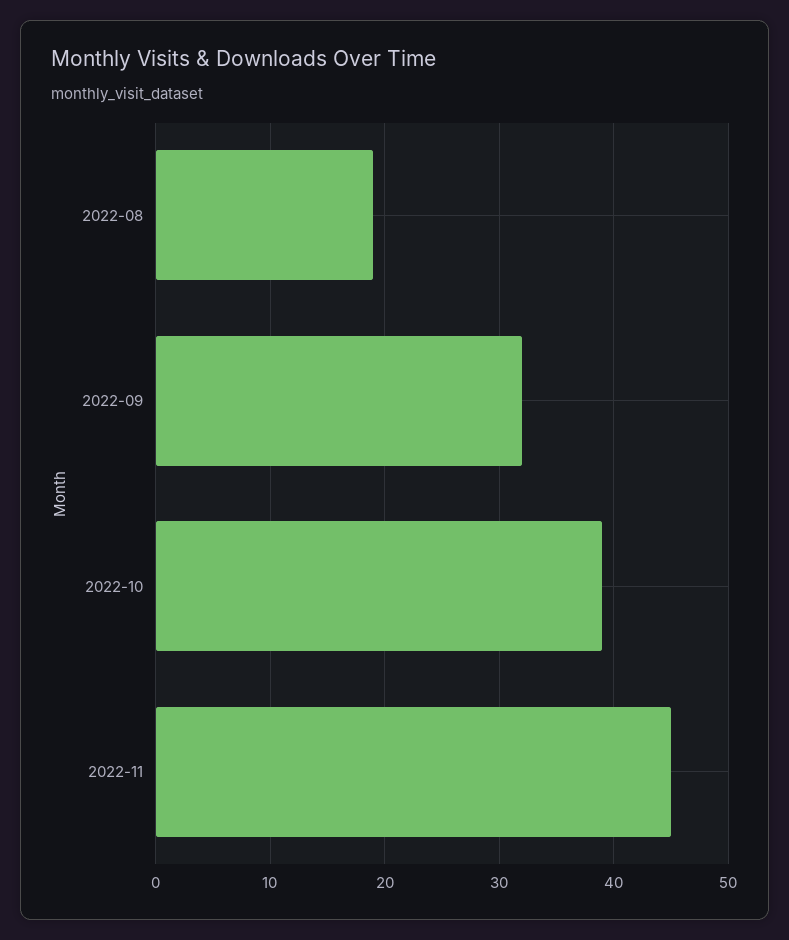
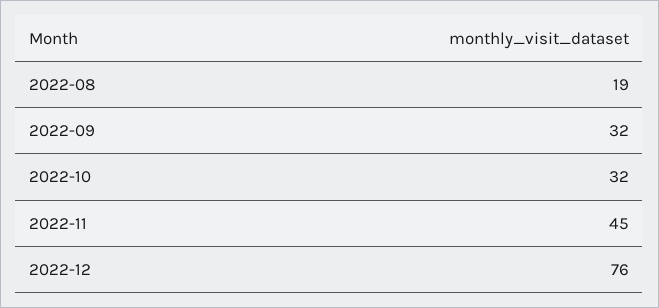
2022-10: 39 -> 32
2022-12: none -> 76

